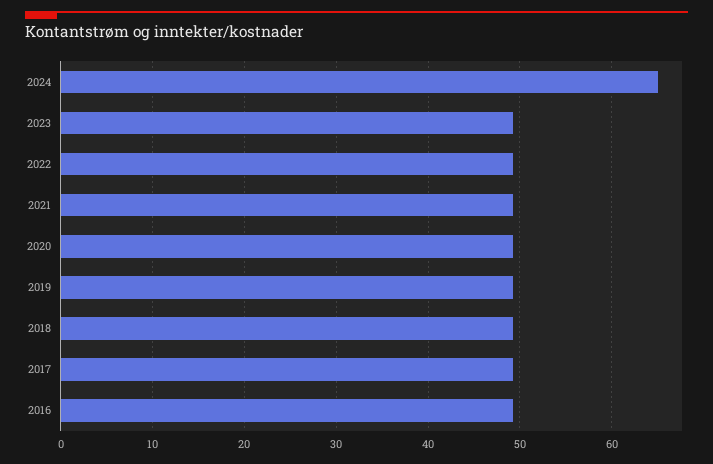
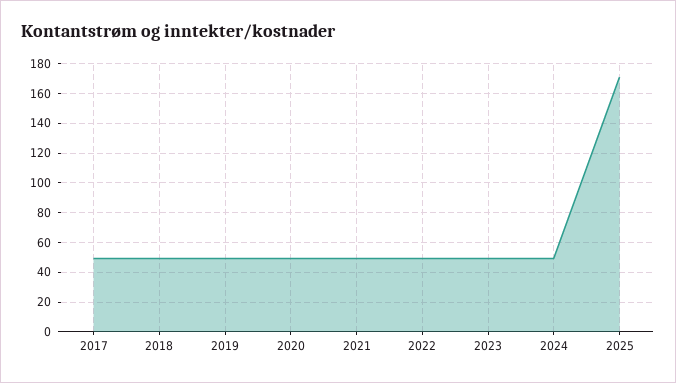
2024: 65 -> 50
2016: 49 -> none
2025: none -> 170

